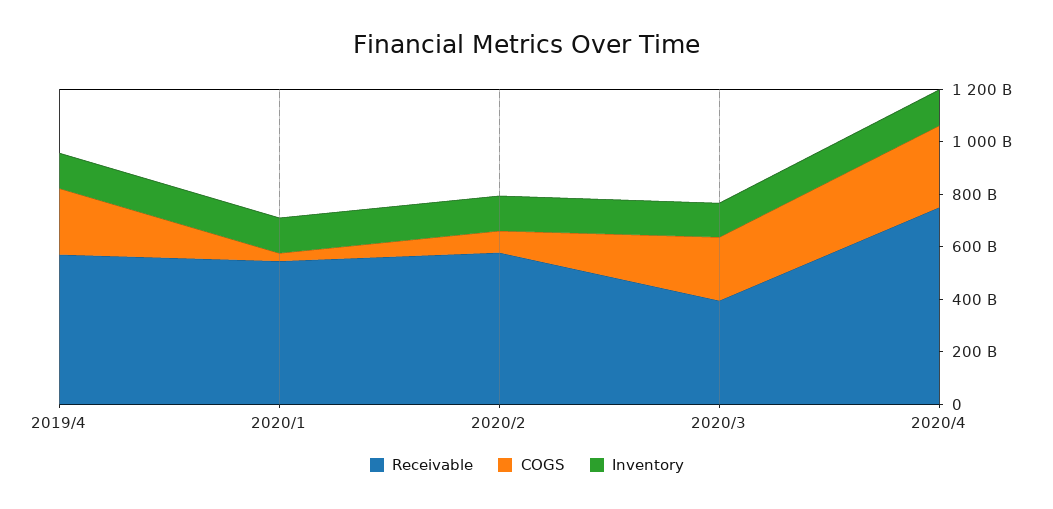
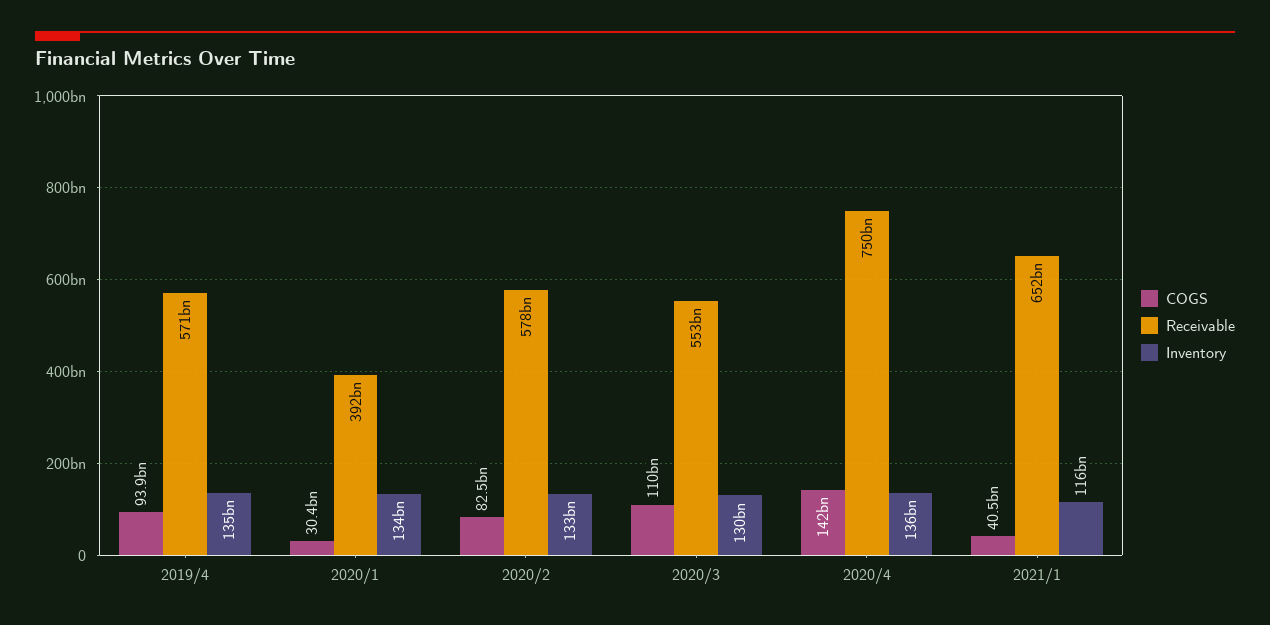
COGS, 2019/4: 250000000000 -> 93900000000
Receivable, 2020/1: 550000000000 -> 392000000000
Receivable, 2020/3: 400000000000 -> 553000000000
COGS, 2020/3: 250000000000 -> 110000000000
COGS, 2020/4: 300000000000 -> 142000000000
COGS, 2021/1: none -> 40500000000
Receivable, 2021/1: none -> 652000000000
Inventory, 2021/1: none -> 116000000000

